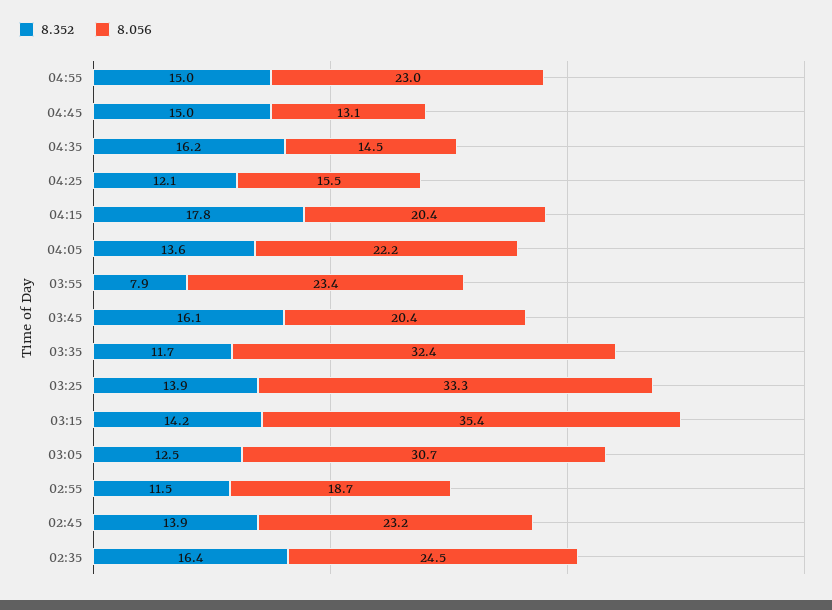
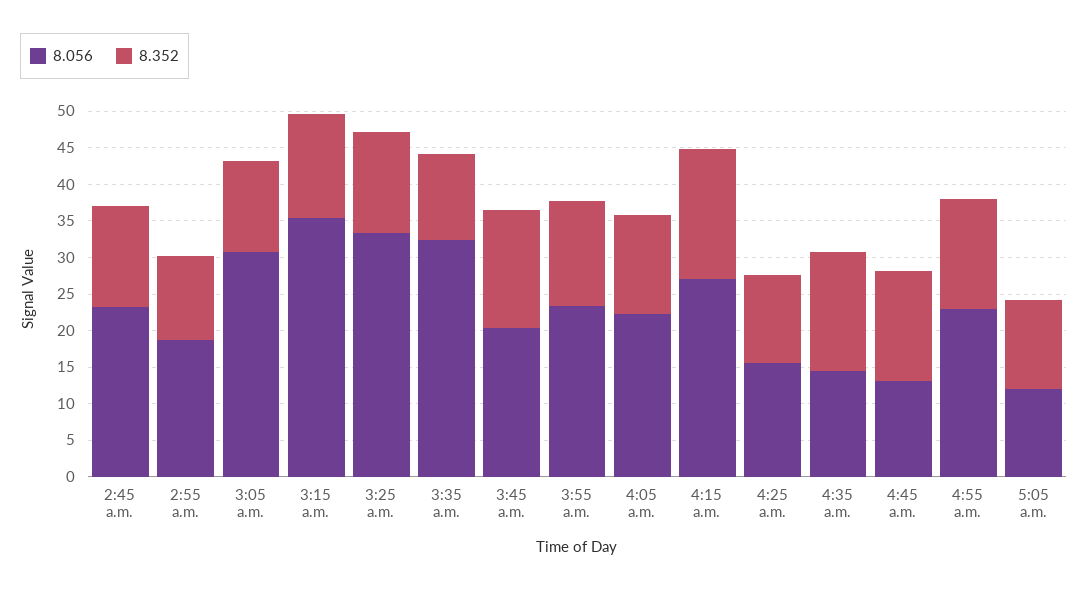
8.056, 04:15: 20.4 -> 27.5
8.352, 03:55: 7.9 -> 15
8.352, 02:35: 16.4 -> none
8.056, 02:35: 24.5 -> none
8.056, 5:05 a.m.: none -> 12.5
8.352, 5:05 a.m.: none -> 12.5

